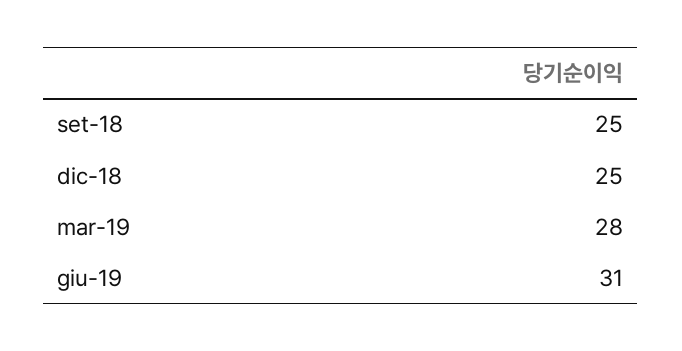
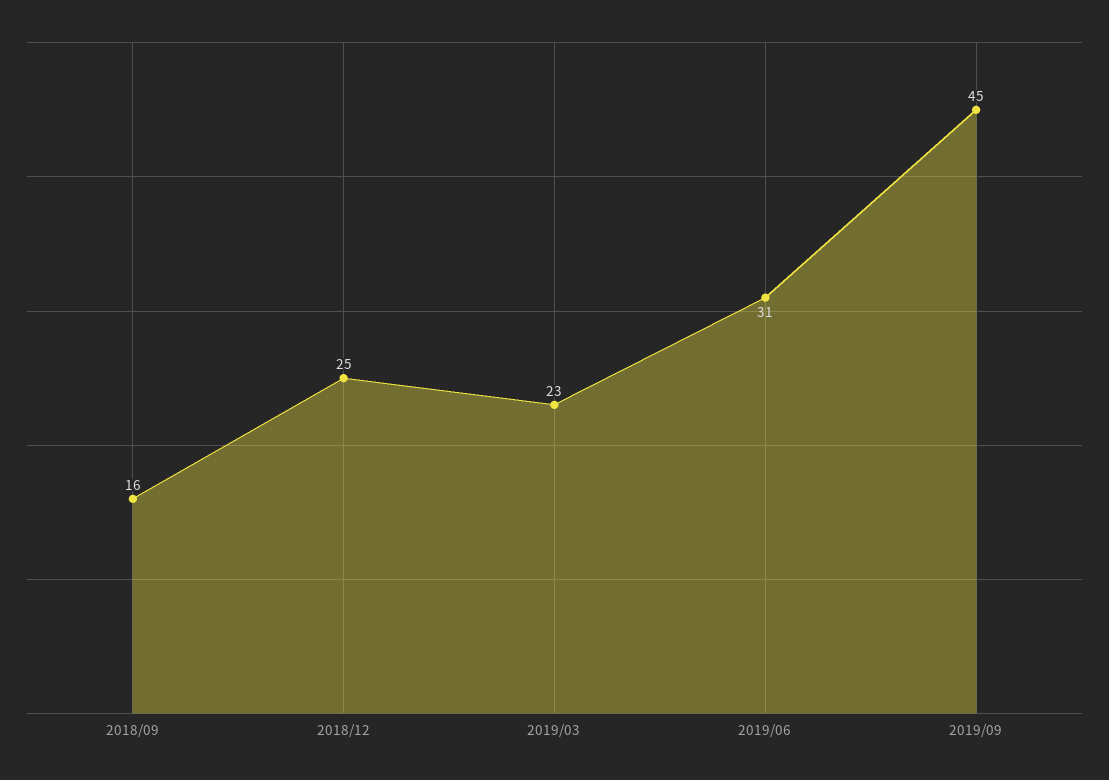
set-18: 25 -> 16
mar-19: 28 -> 23
2019/09: none -> 45

